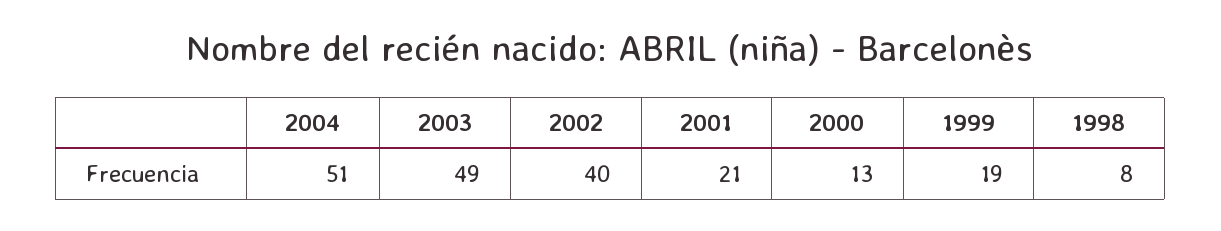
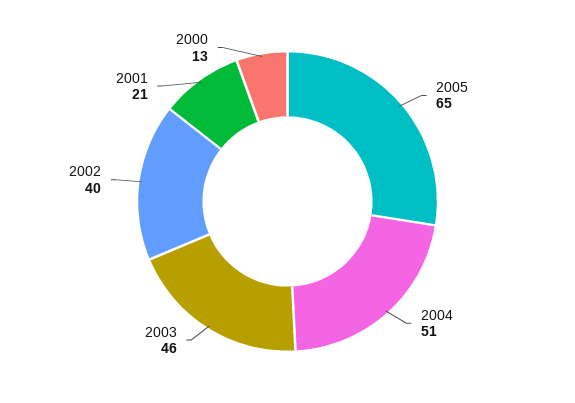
2003: 49 -> 46
1999: 19 -> none
1998: 8 -> none
2005: none -> 65

